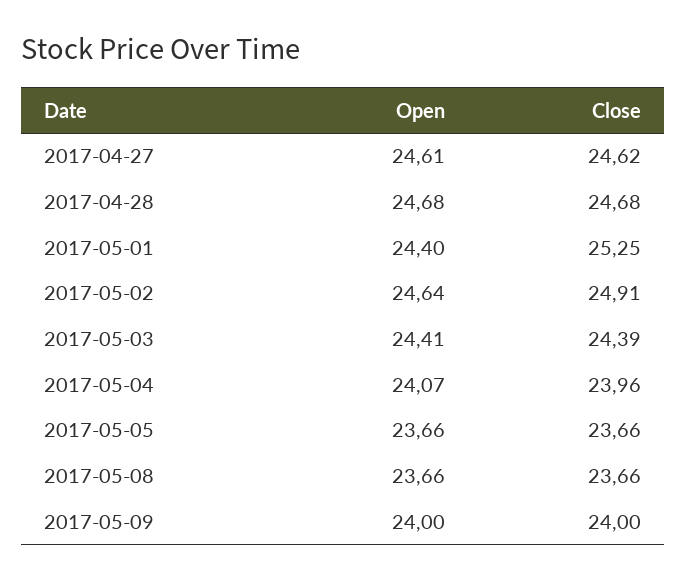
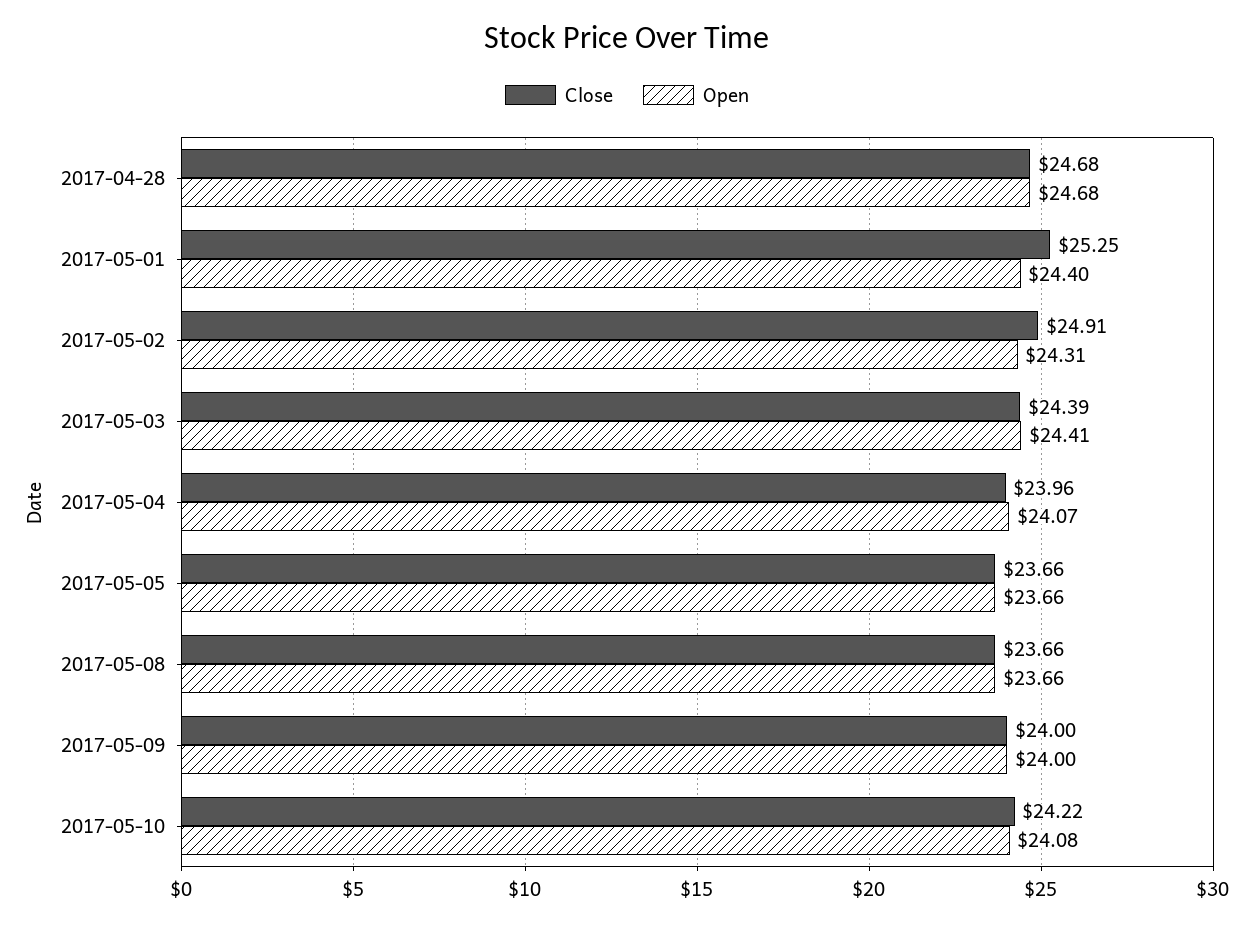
Open, 2017-04-27: 24.61 -> none
Close, 2017-04-27: 24.62 -> none
Open, 2017-05-02: 24.64 -> 24.31
Close, 2017-05-10: none -> 24.22
Open, 2017-05-10: none -> 24.08

